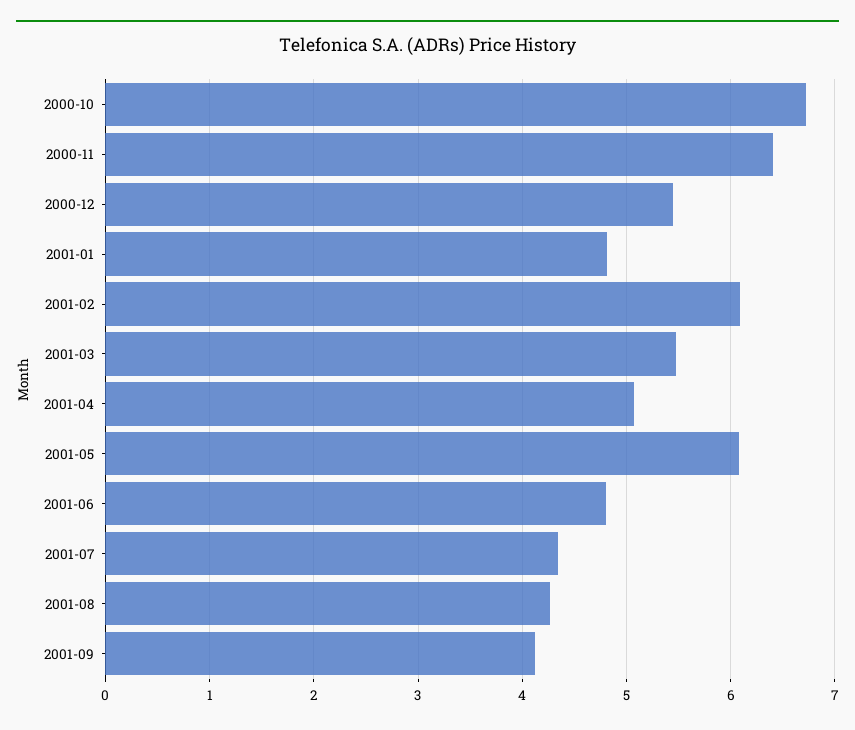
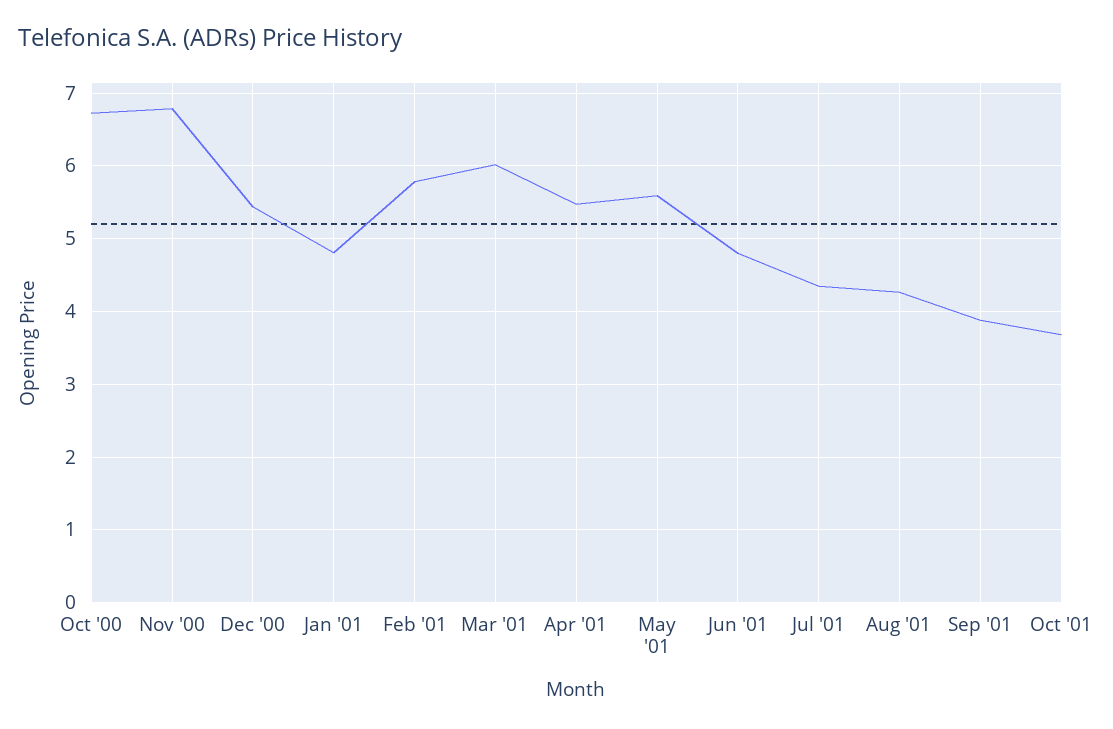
2000-11: 6.4 -> 6.8
2001-02: 6.1 -> 5.8
2001-03: 5.5 -> 6
2001-04: 5.1 -> 5.5
2001-05: 6.1 -> 5.6
2001-09: 4.1 -> 3.9
Oct '01: none -> 3.7

